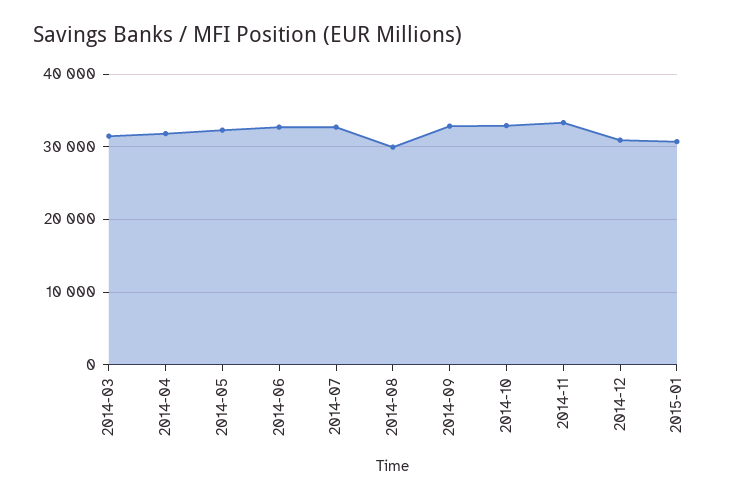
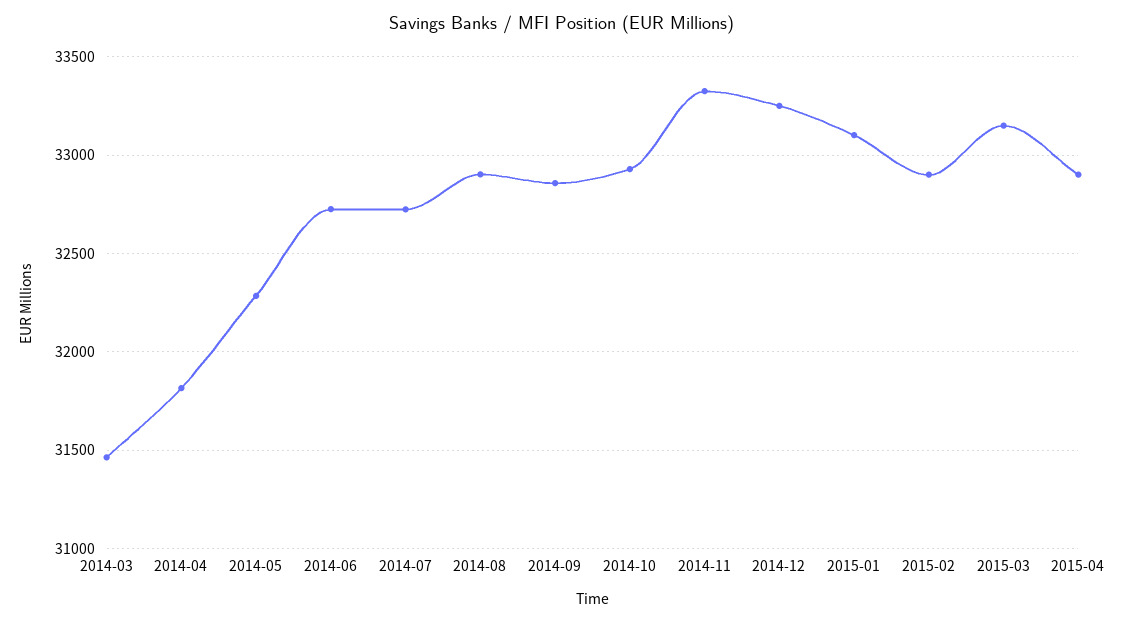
2014-08: 30000 -> 32900
2014-12: 31000 -> 33250
2015-01: 31000 -> 33100
2015-02: none -> 32900
2015-03: none -> 33150
2015-04: none -> 32900

